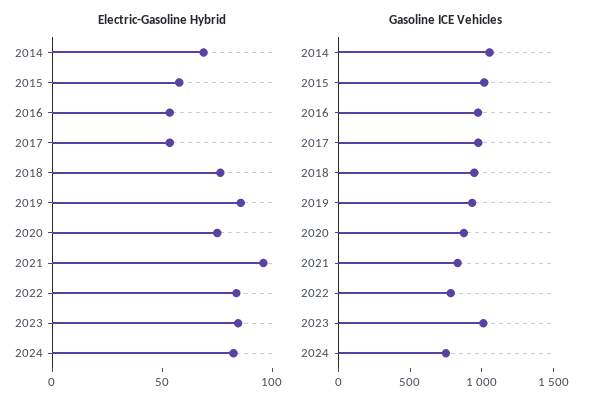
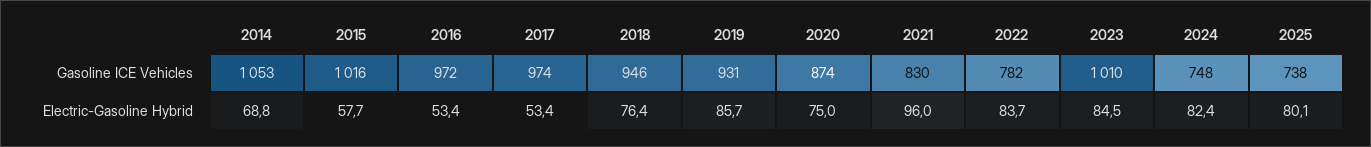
Gasoline ICE Vehicles, 2025: none -> 738
Electric-Gasoline Hybrid, 2025: none -> 80.1

